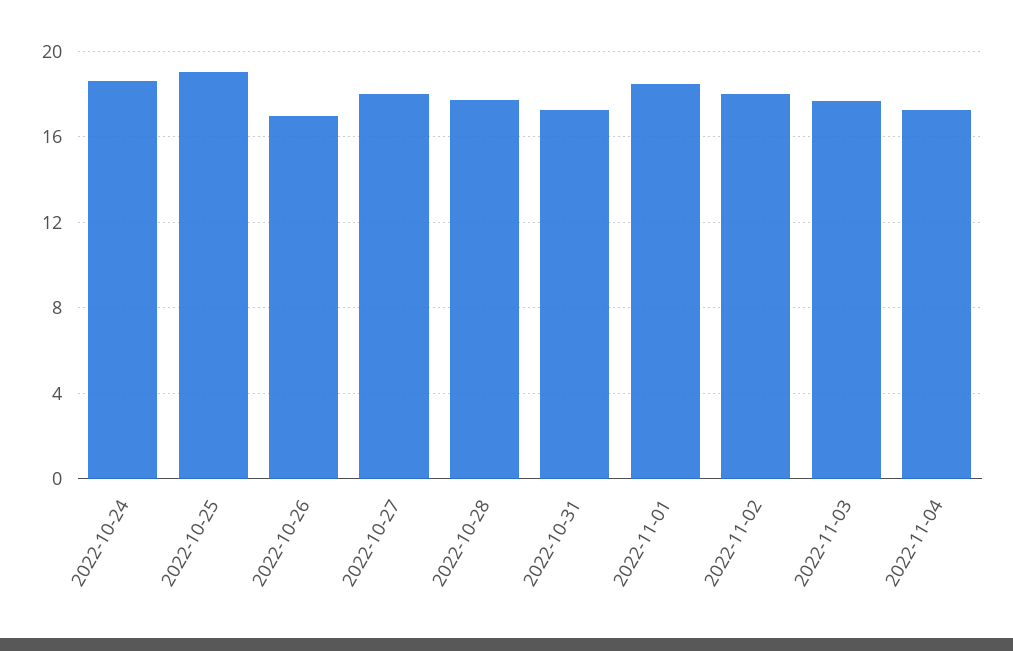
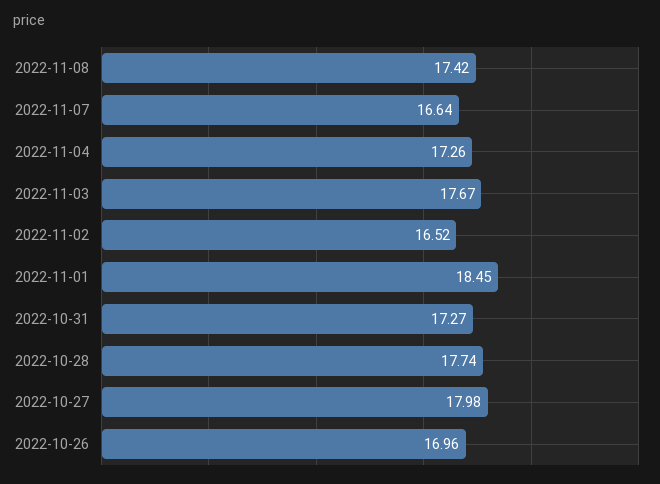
2022-10-24: 18.5 -> none
2022-10-25: 19 -> none
2022-11-02: 18 -> 16.52
2022-11-08: none -> 17.42
2022-11-07: none -> 16.64

